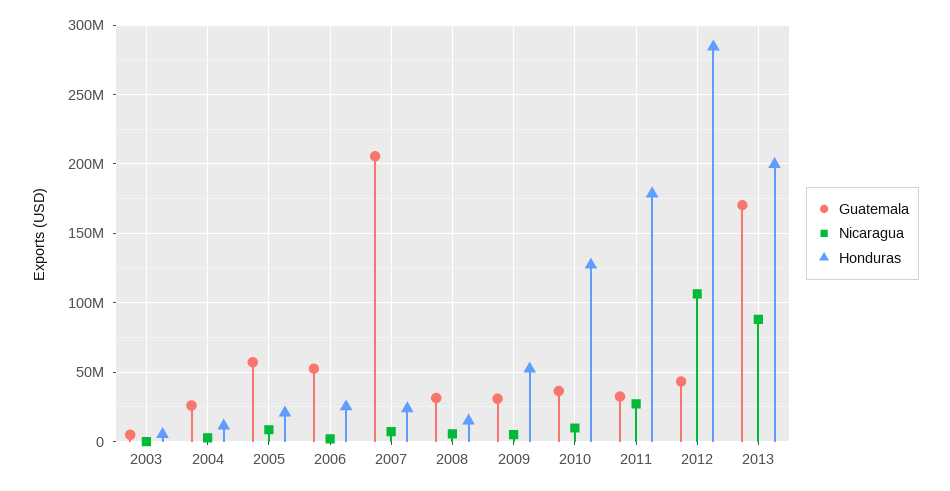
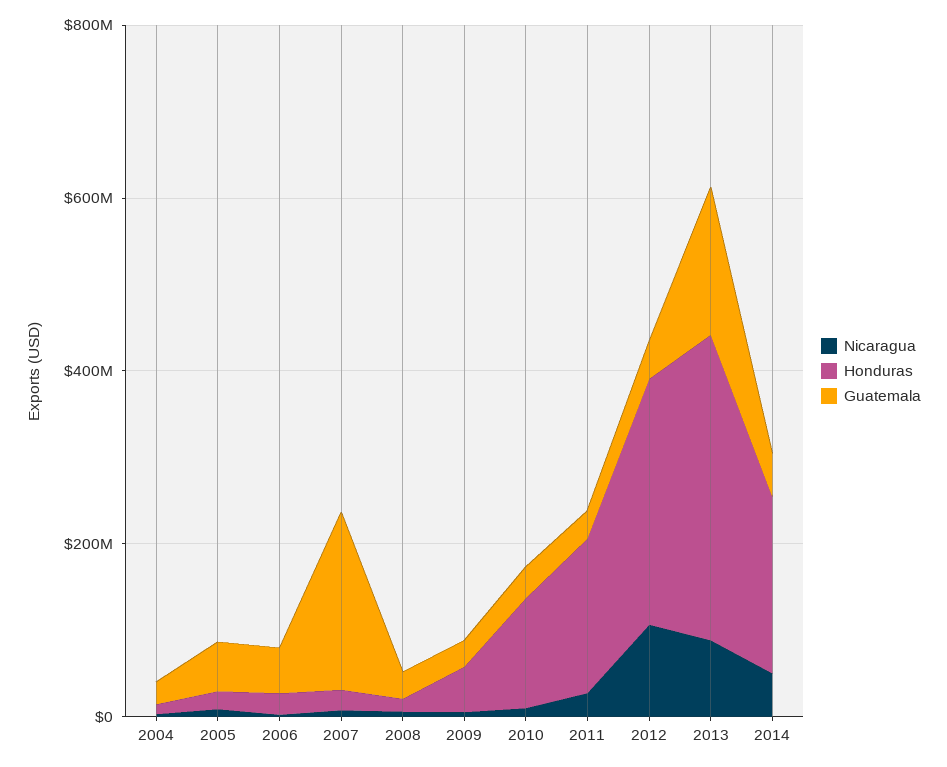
Guatemala, 2003: 5000000 -> none
Nicaragua, 2003: 0 -> none
Honduras, 2003: 5000000 -> none
Honduras, 2013: 200000000 -> 350000000
Nicaragua, 2014: none -> 50000000
Honduras, 2014: none -> 200000000
Guatemala, 2014: none -> 50000000

